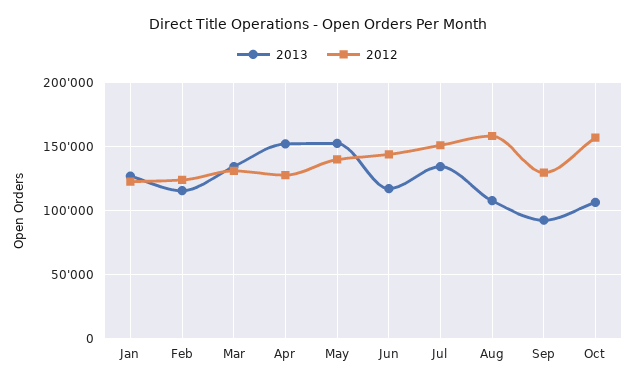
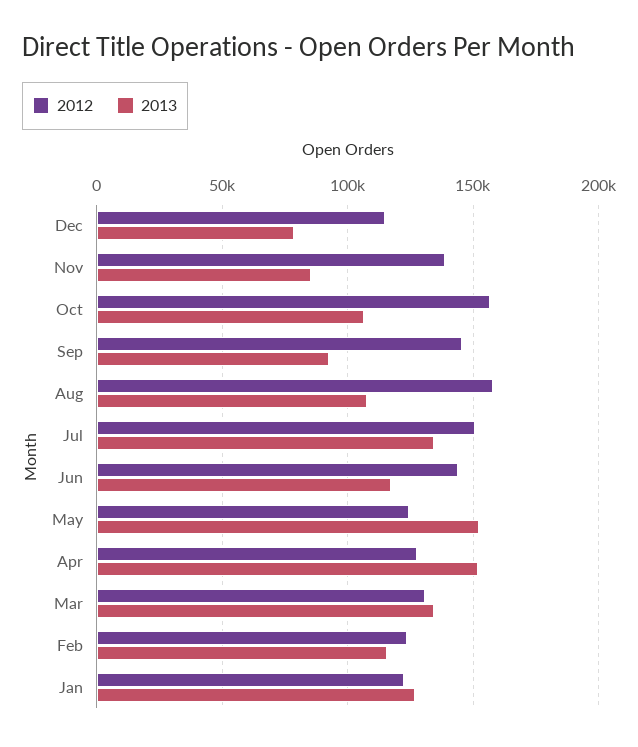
2012, May: 140000 -> 125000
2012, Sep: 130000 -> 145000
2012, Dec: none -> 115000
2013, Dec: none -> 80000
2012, Nov: none -> 140000
2013, Nov: none -> 85000

